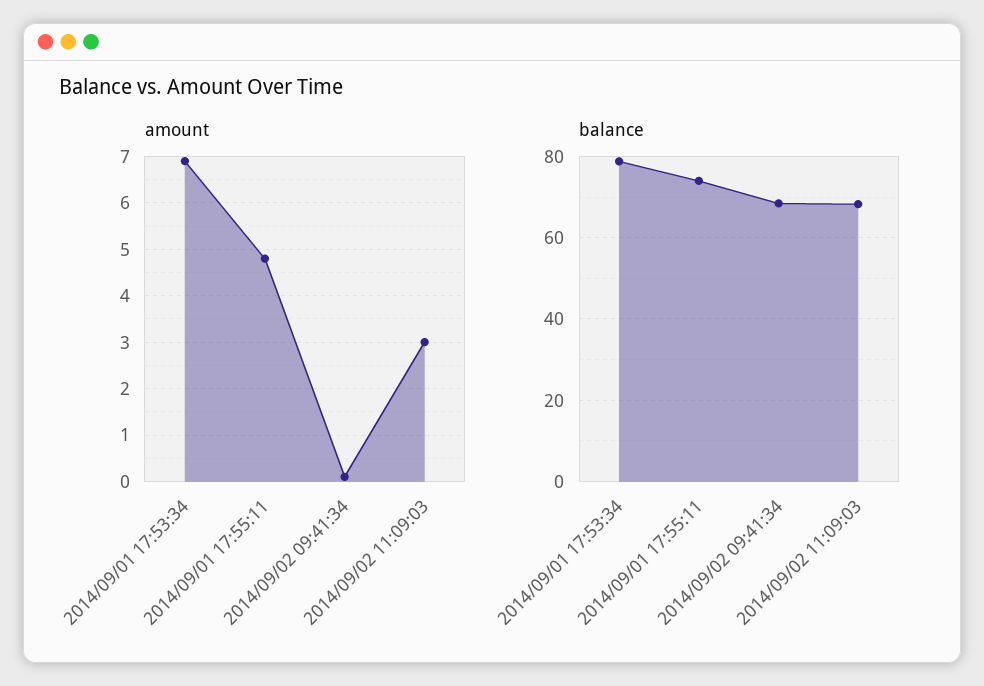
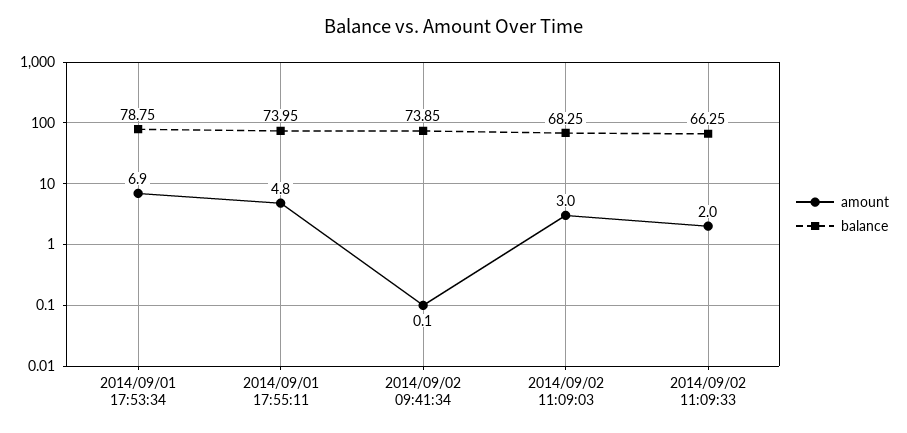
balance, 2014/09/02 09:41:34: 68 -> 73.85
amount, 2014/09/02 11:09:33: none -> 2
balance, 2014/09/02 11:09:33: none -> 66.25

